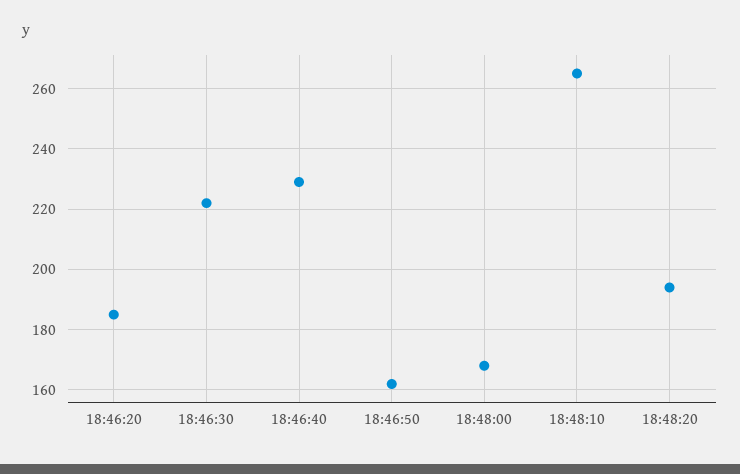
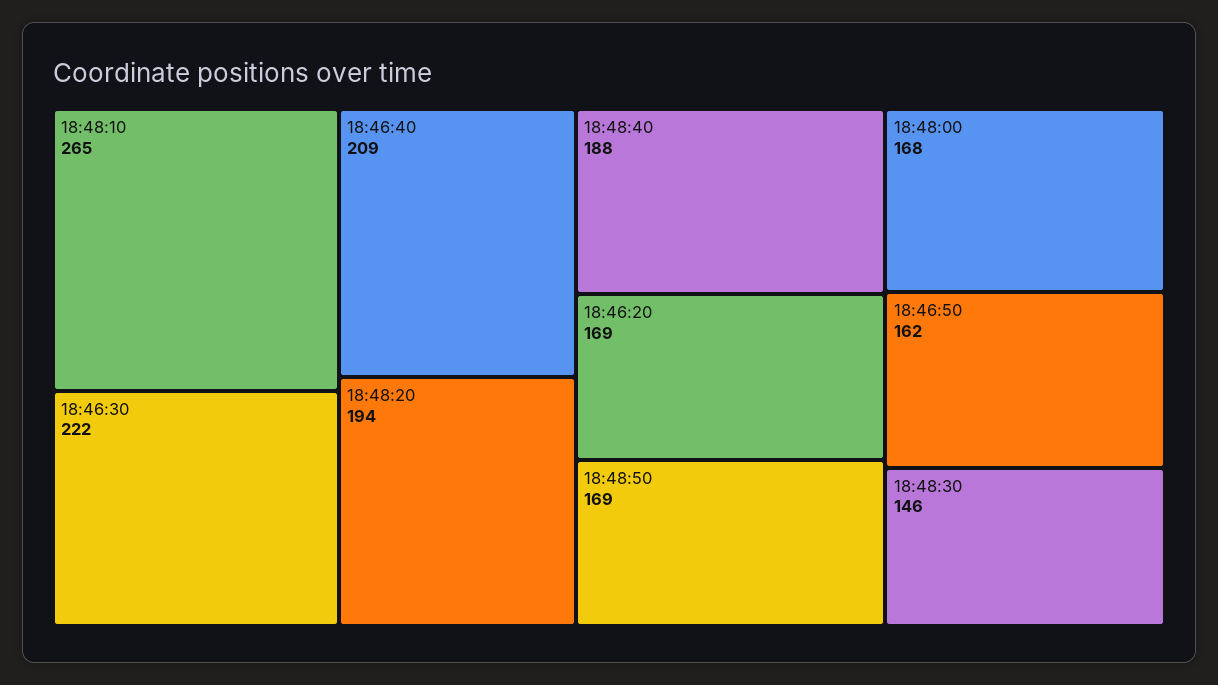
18:46:20: 185 -> 169
18:46:40: 230 -> 209
18:48:40: none -> 188
18:48:50: none -> 169
18:48:30: none -> 146

